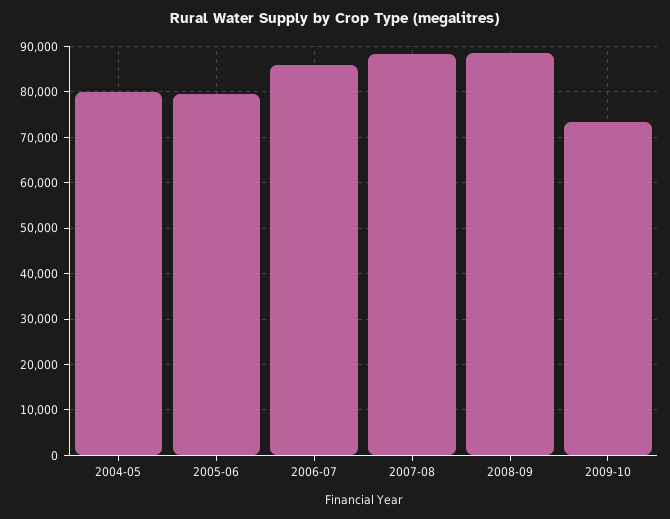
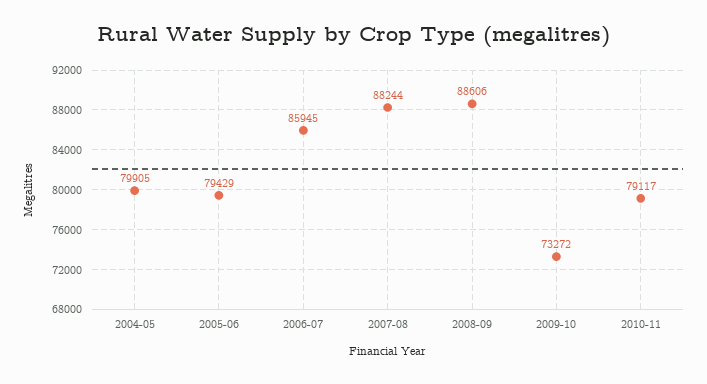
2010-11: none -> 79117

